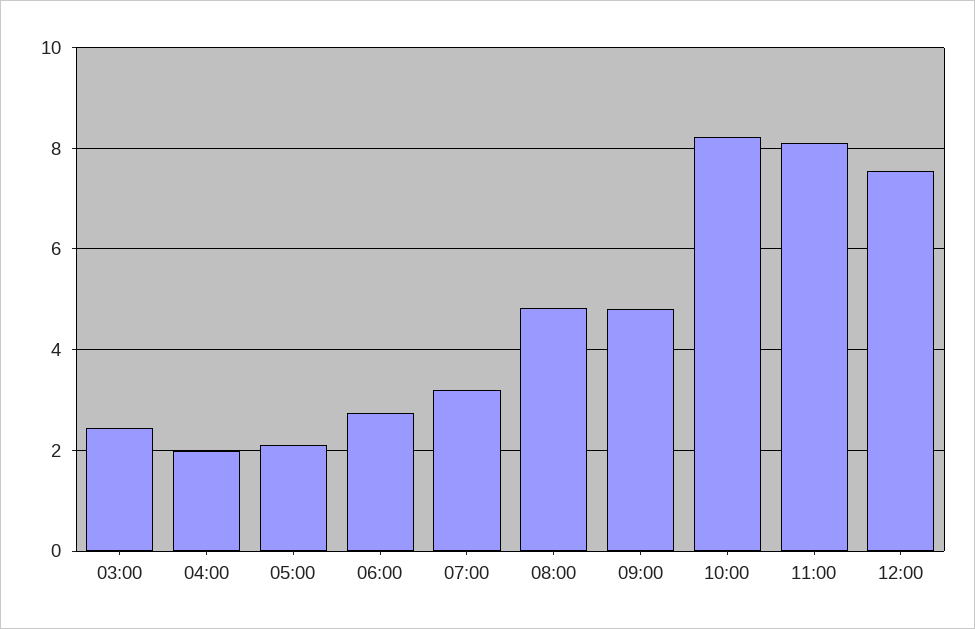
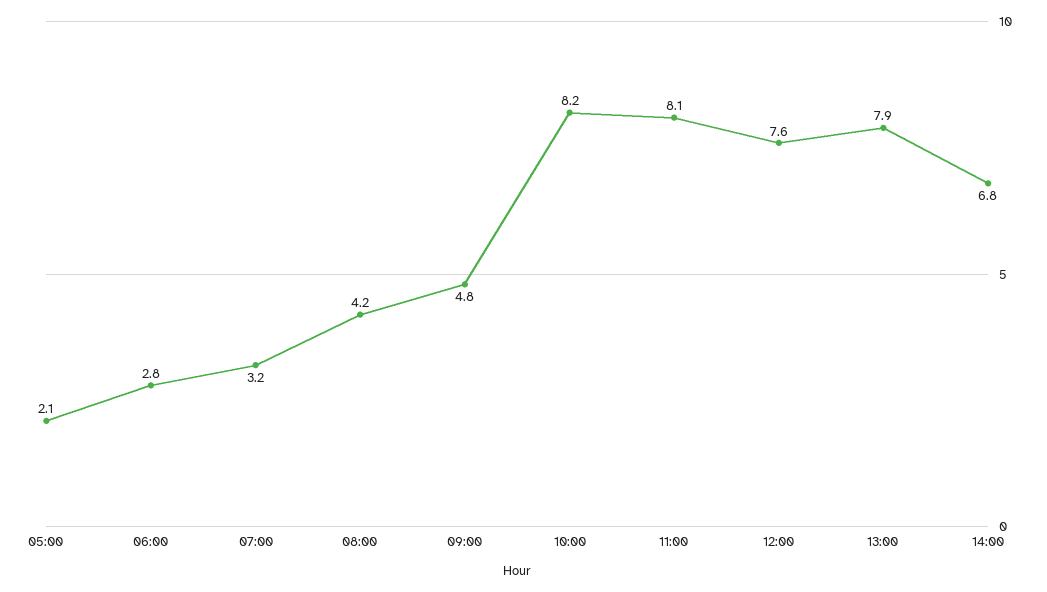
03:00: 2.4 -> none
04:00: 2 -> none
08:00: 4.8 -> 4.2
13:00: none -> 7.9
14:00: none -> 6.8

